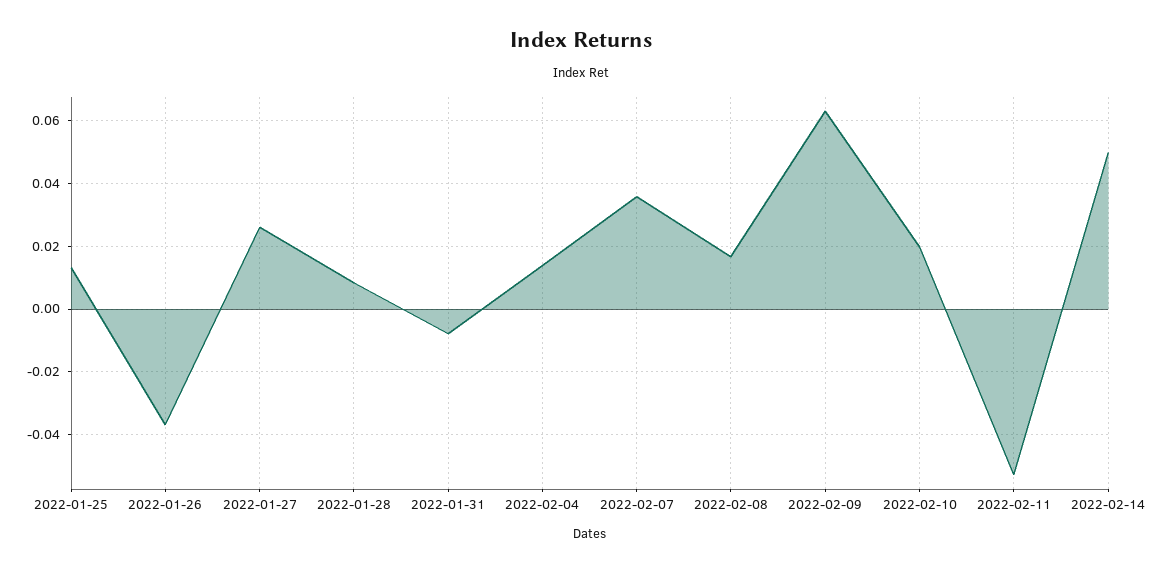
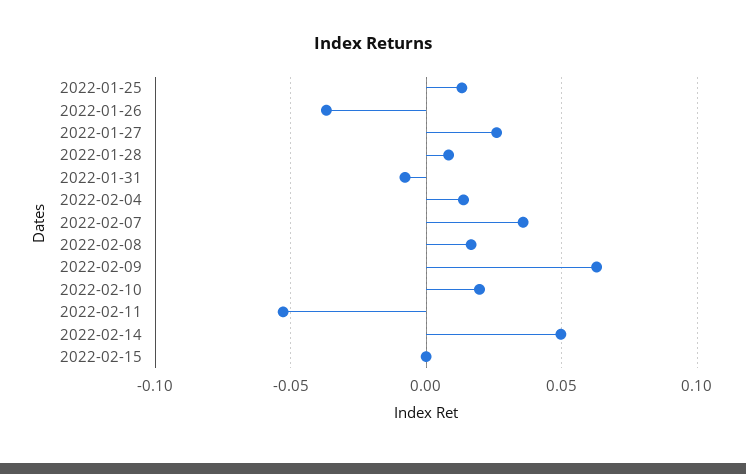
2022-02-15: none -> 0

